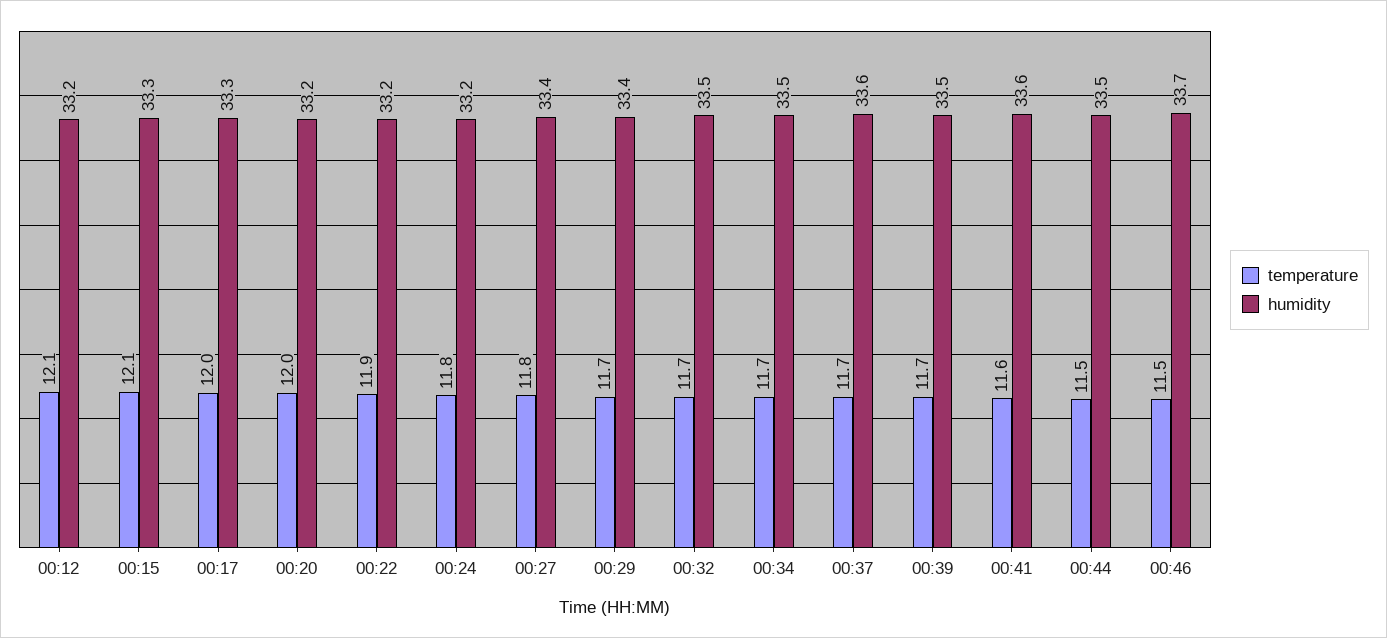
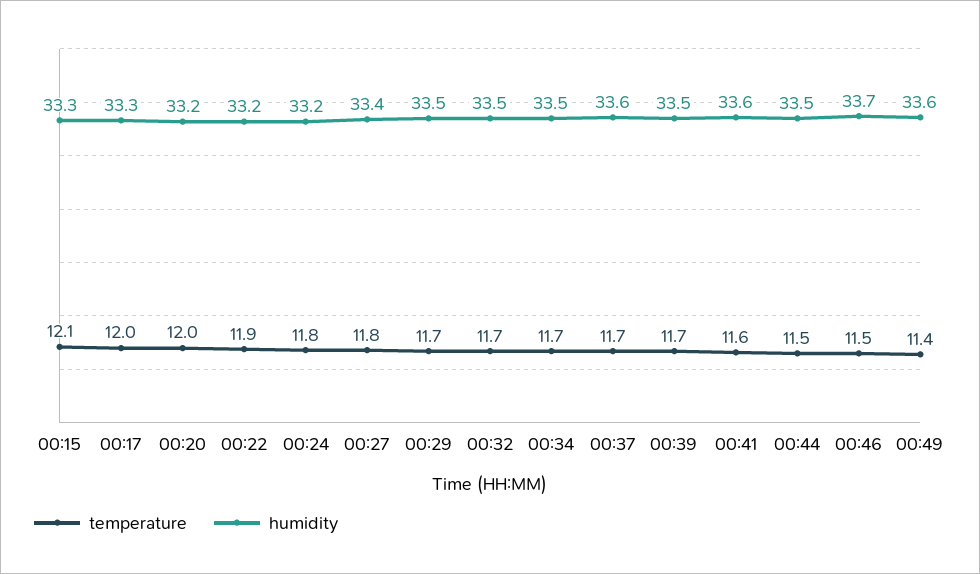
temperature, 00:12: 12.1 -> none
humidity, 00:12: 33.2 -> none
humidity, 00:29: 33.4 -> 33.5
temperature, 00:49: none -> 11.4
humidity, 00:49: none -> 33.6

